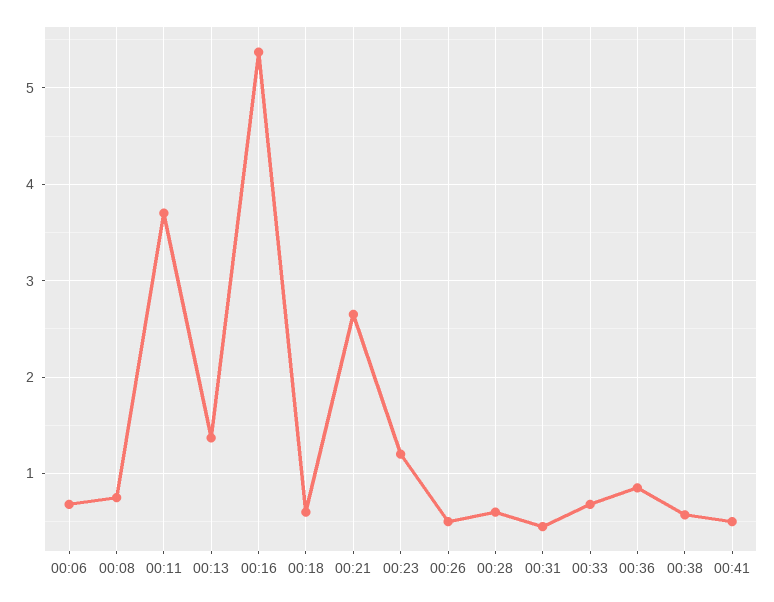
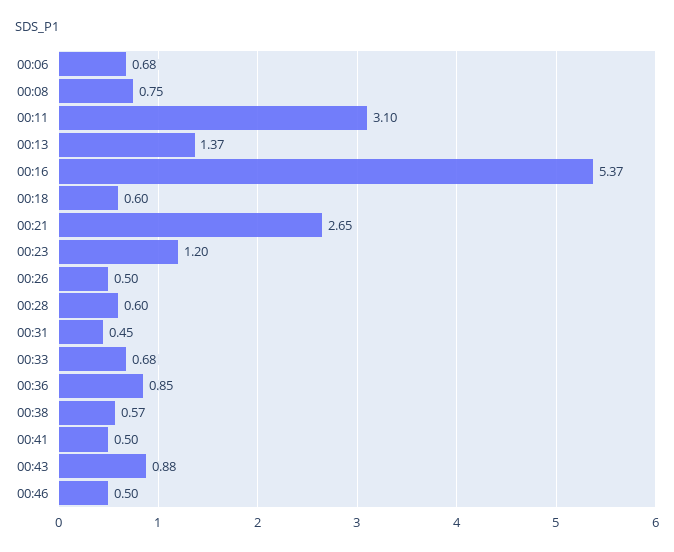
00:11: 3.7 -> 3.1
00:43: none -> 0.88
00:46: none -> 0.5

